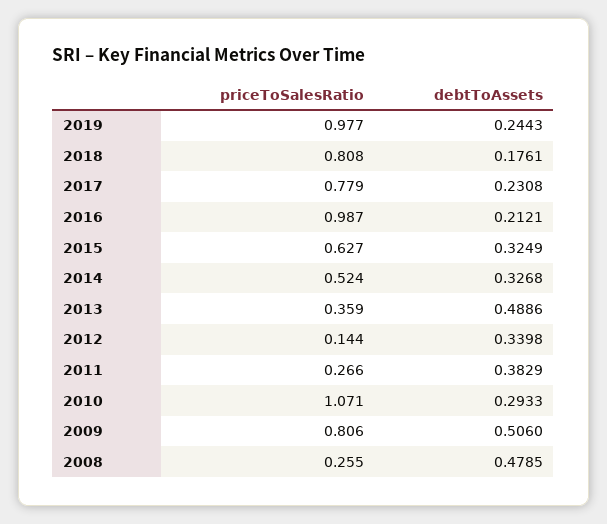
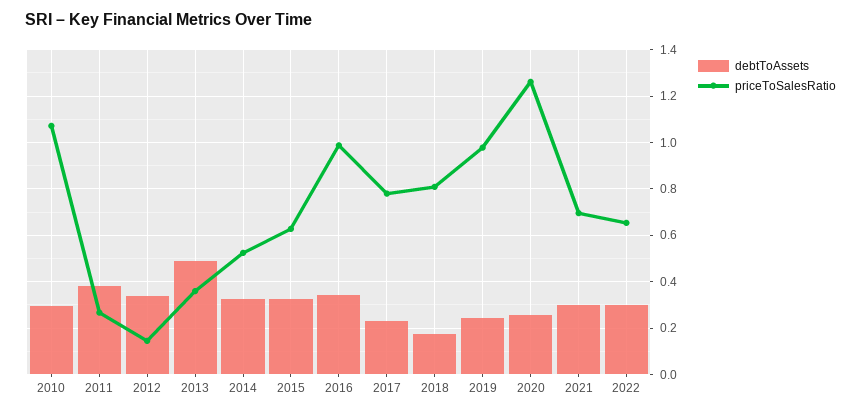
debtToAssets, 2016: 0.2121 -> 0.35
priceToSalesRatio, 2009: 0.806 -> none
debtToAssets, 2009: 0.506 -> none
priceToSalesRatio, 2008: 0.255 -> none
debtToAssets, 2008: 0.4785 -> none
debtToAssets, 2020: none -> 0.25
priceToSalesRatio, 2020: none -> 1.25
debtToAssets, 2021: none -> 0.3
priceToSalesRatio, 2021: none -> 0.7
debtToAssets, 2022: none -> 0.3
priceToSalesRatio, 2022: none -> 0.65

